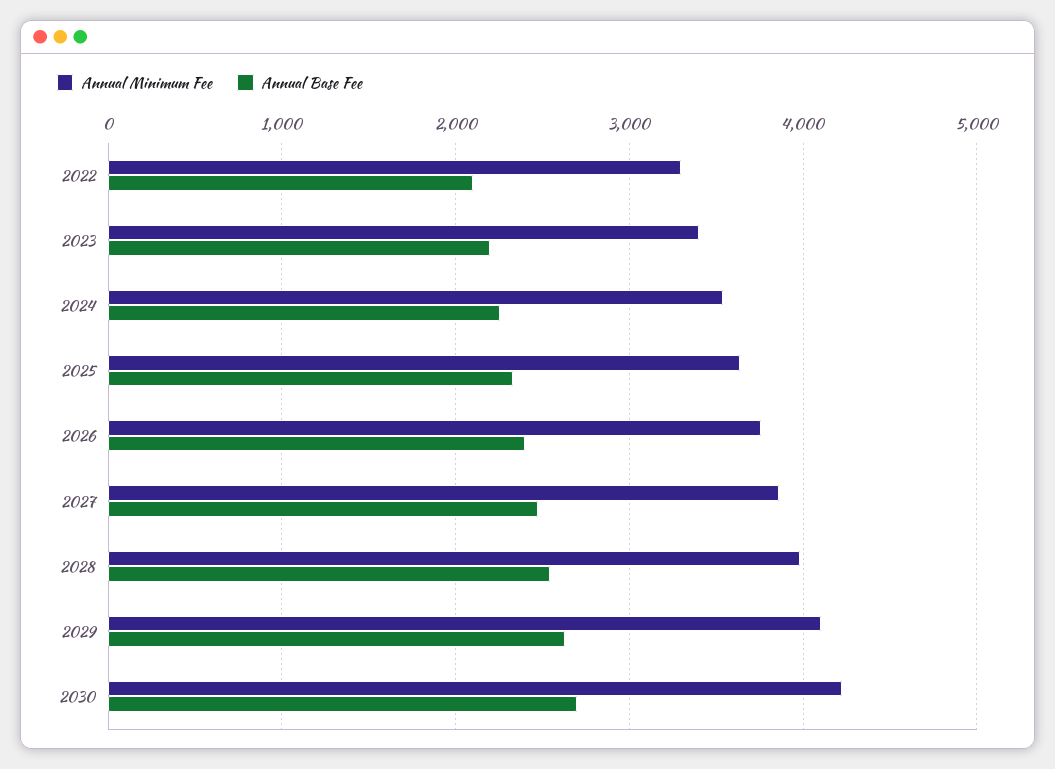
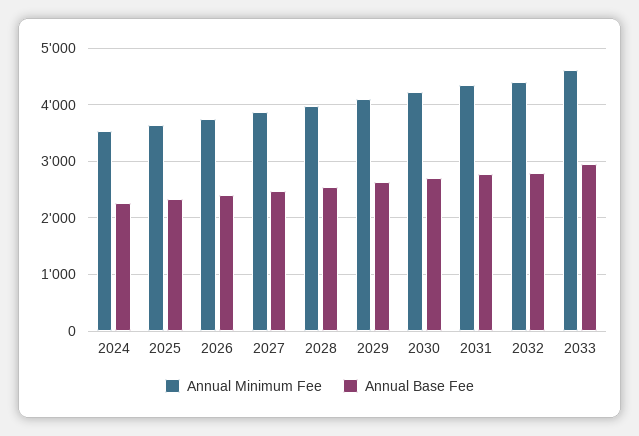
Annual Minimum Fee, 2022: 3300 -> none
Annual Base Fee, 2022: 2100 -> none
Annual Minimum Fee, 2023: 3400 -> none
Annual Base Fee, 2023: 2200 -> none
Annual Minimum Fee, 2031: none -> 4400
Annual Base Fee, 2031: none -> 2800
Annual Minimum Fee, 2032: none -> 4400
Annual Base Fee, 2032: none -> 2800
Annual Minimum Fee, 2033: none -> 4600
Annual Base Fee, 2033: none -> 3000

